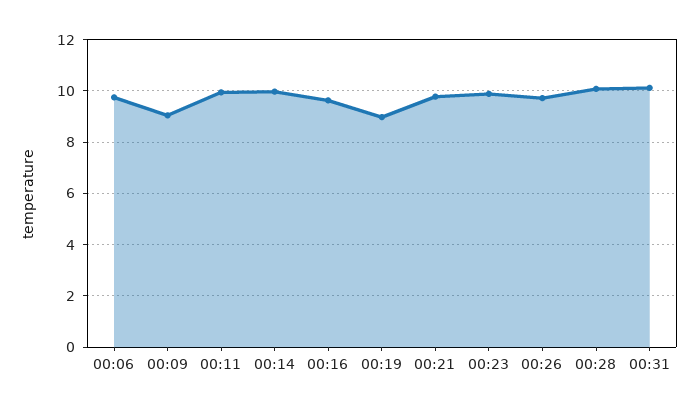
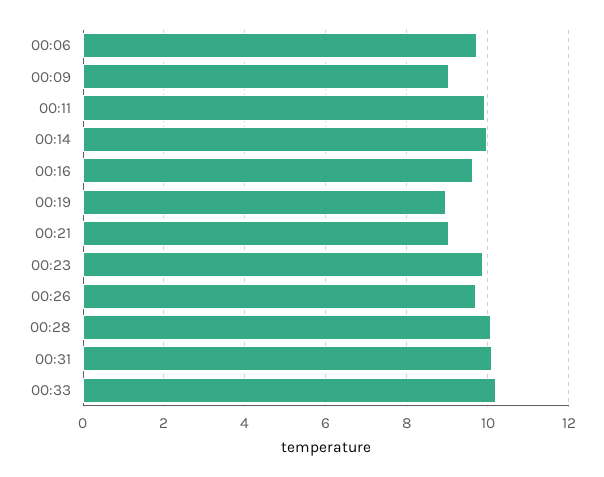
00:21: 9.75 -> 9
00:33: none -> 10.2

